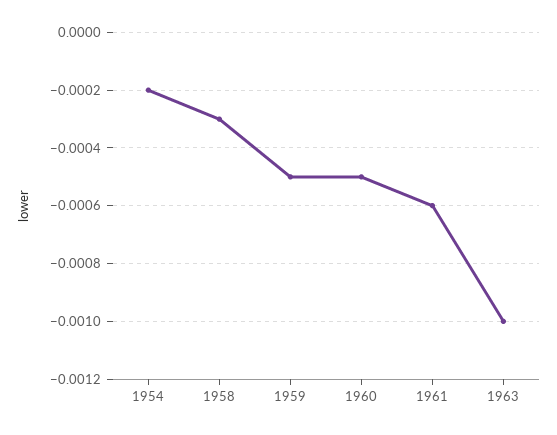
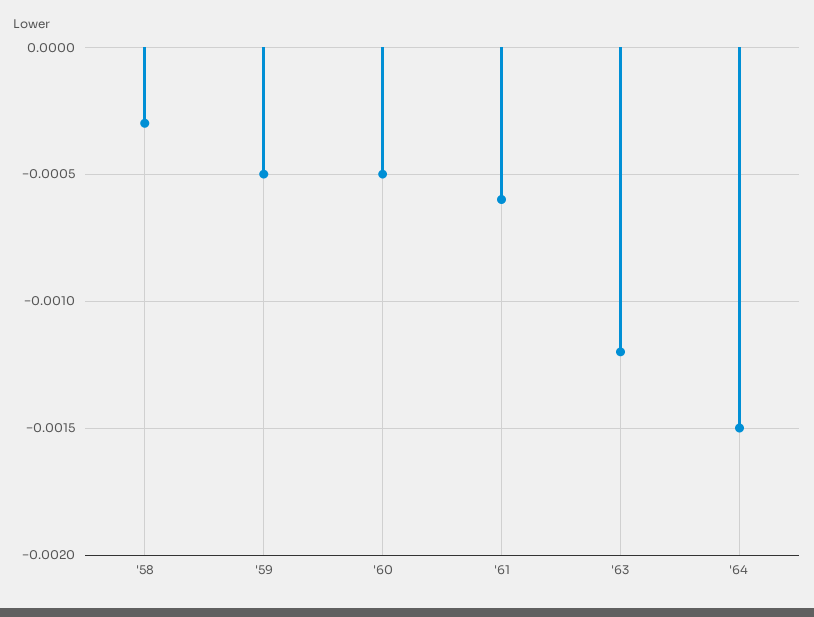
1954: -0.0002 -> none
1963: -0.001 -> -0.0012
'64: none -> -0.0015

